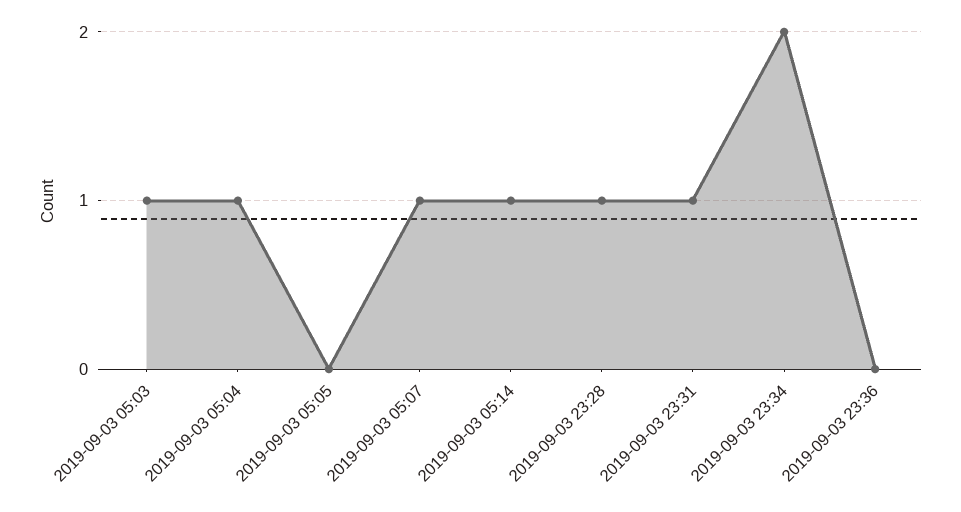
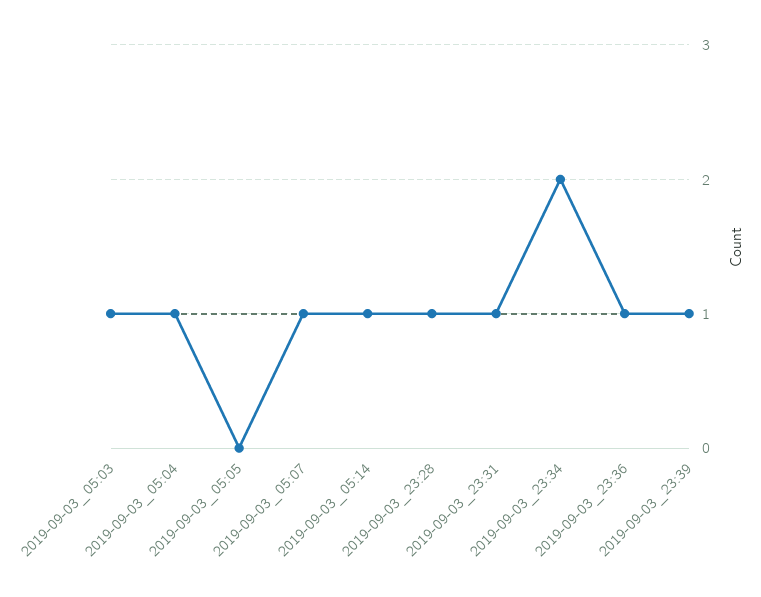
2019-09-03 23:36: 0 -> 1
2019-09-03_23:39: none -> 1

